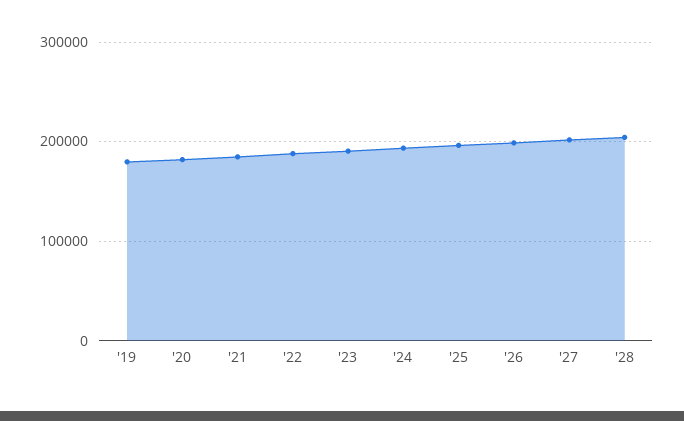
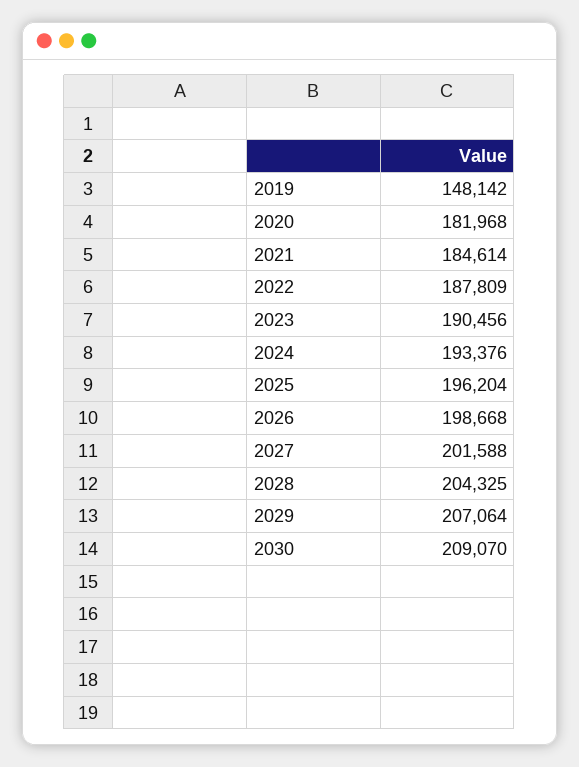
'19: 180000 -> 148142
2029: none -> 207064
2030: none -> 209070

